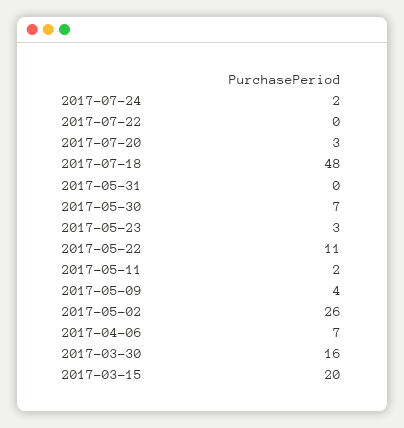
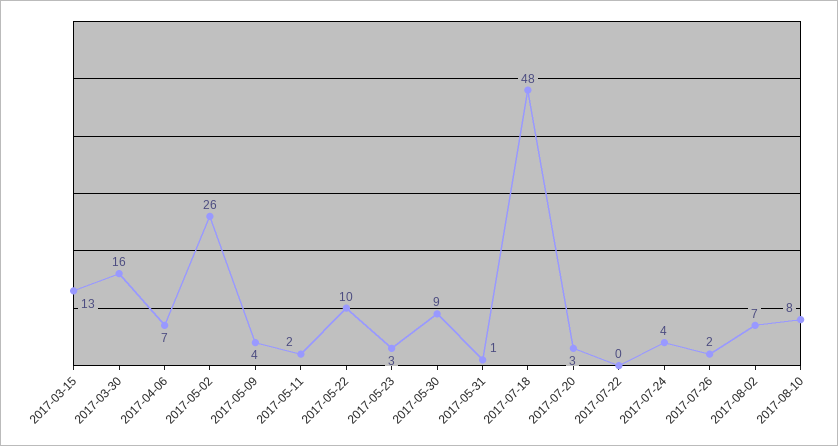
2017-07-24: 2 -> 4
2017-05-31: 0 -> 1
2017-05-30: 7 -> 9
2017-05-22: 11 -> 10
2017-03-15: 20 -> 13
2017-07-26: none -> 2
2017-08-02: none -> 7
2017-08-10: none -> 8

